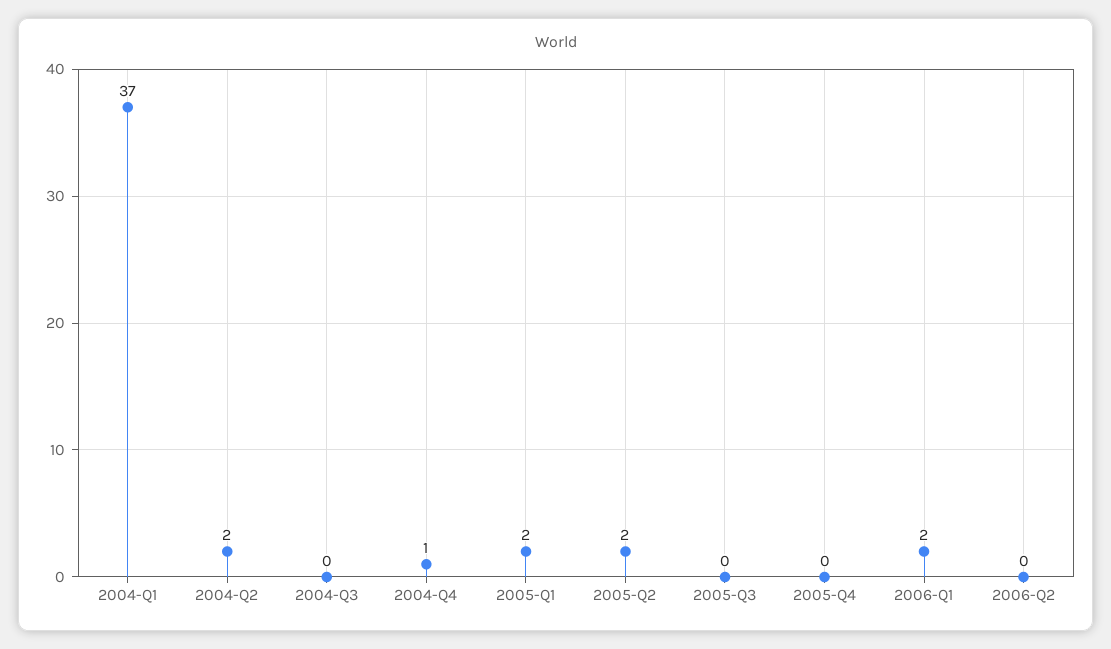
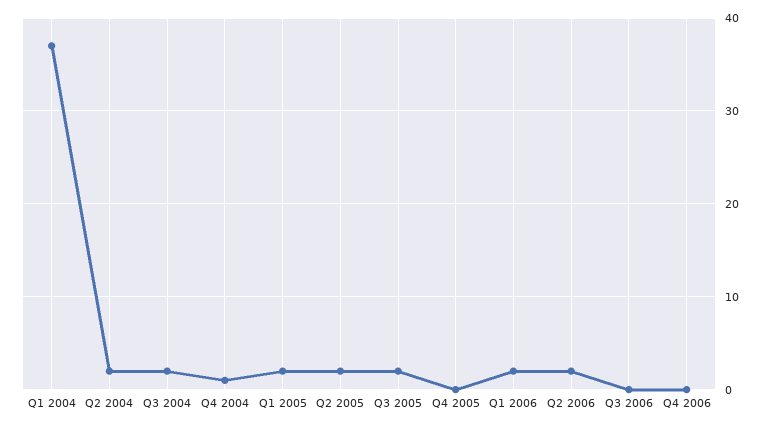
2004-Q3: 0 -> 2
2005-Q3: 0 -> 2
2006-Q2: 0 -> 2
Q3 2006: none -> 0
Q4 2006: none -> 0

